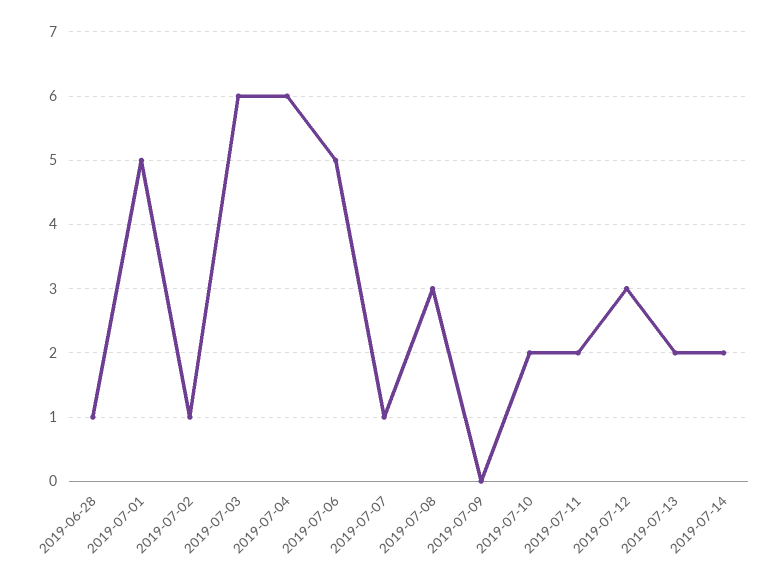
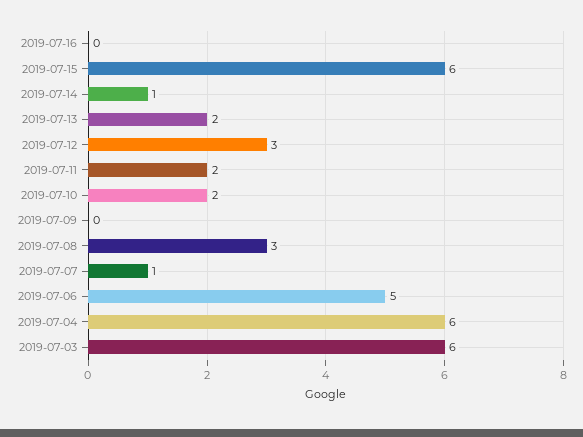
2019-06-28: 1 -> none
2019-07-01: 5 -> none
2019-07-02: 1 -> none
2019-07-14: 2 -> 1
2019-07-16: none -> 0
2019-07-15: none -> 6

